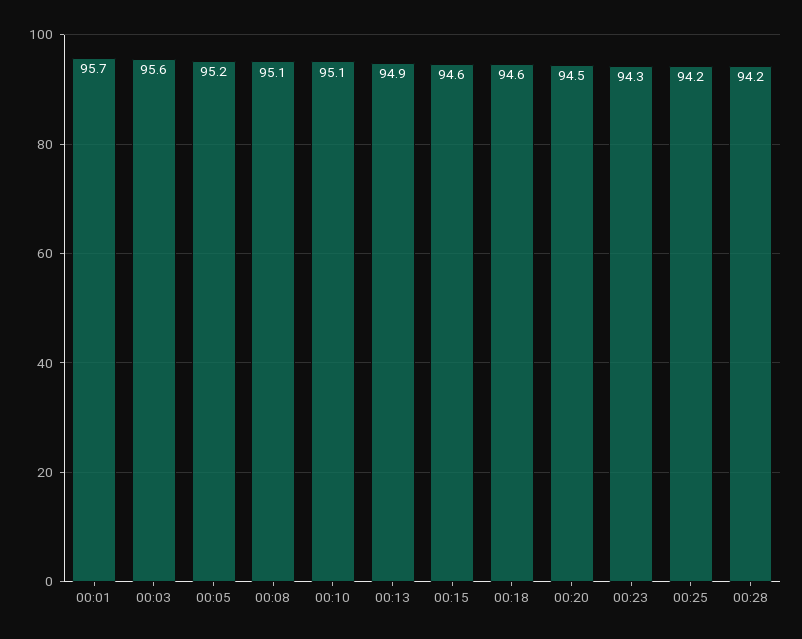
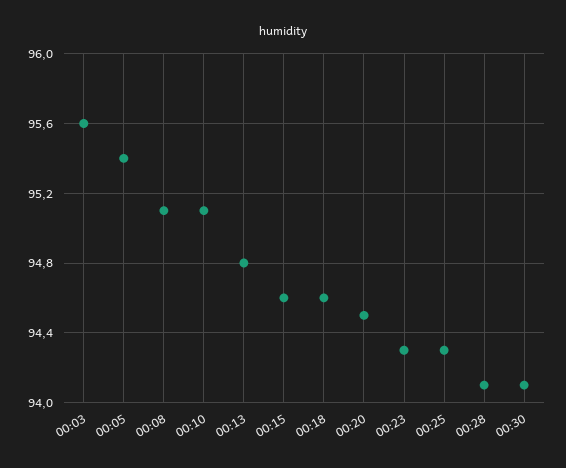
00:01: 95.7 -> none
00:05: 95.2 -> 95.4
00:13: 94.9 -> 94.8
00:25: 94.2 -> 94.3
00:28: 94.2 -> 94.1
00:30: none -> 94.1

